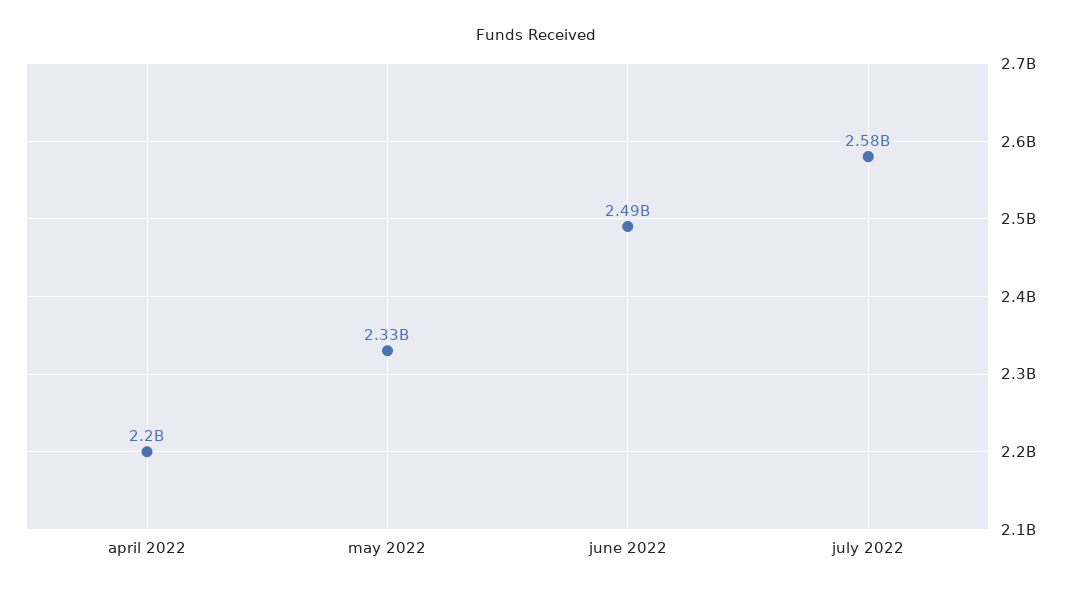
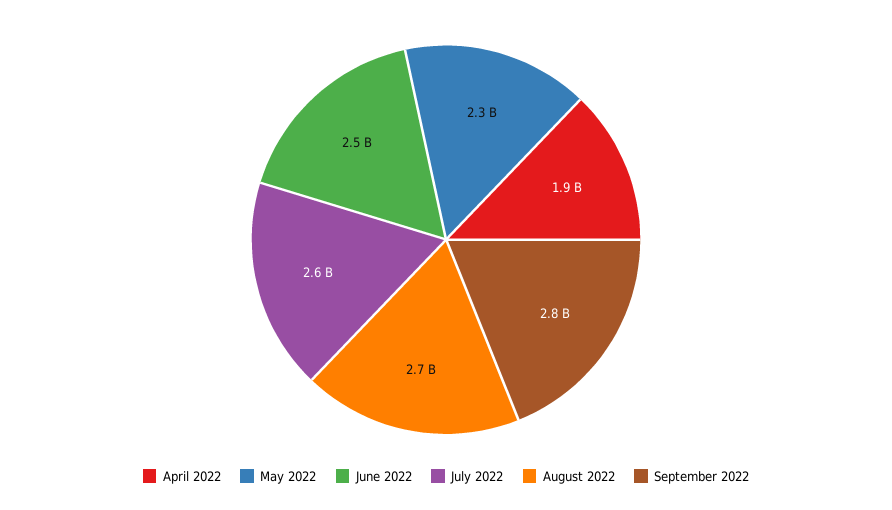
april 2022: 2200000000 -> 1900000000
August 2022: none -> 2700000000
September 2022: none -> 2800000000

